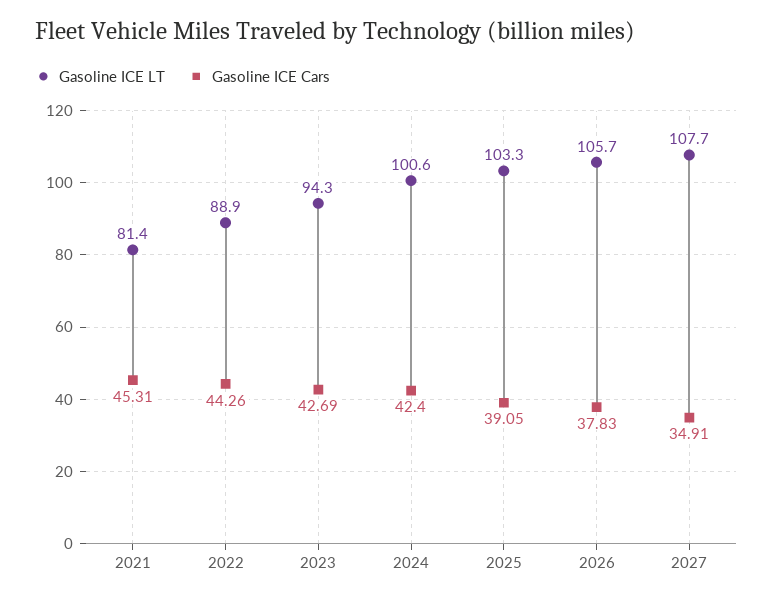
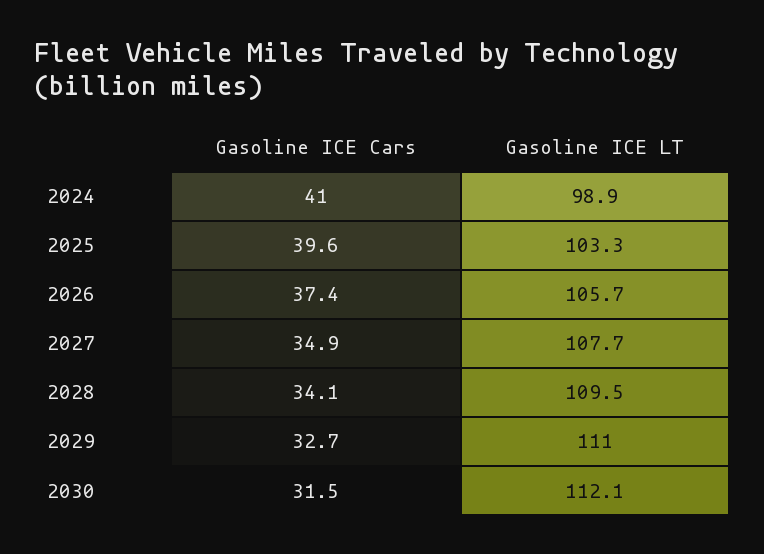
Gasoline ICE LT, 2021: 81.4 -> none
Gasoline ICE Cars, 2021: 45.31 -> none
Gasoline ICE LT, 2022: 88.9 -> none
Gasoline ICE Cars, 2022: 44.26 -> none
Gasoline ICE LT, 2023: 94.3 -> none
Gasoline ICE Cars, 2023: 42.69 -> none
Gasoline ICE LT, 2024: 100.6 -> 98.9
Gasoline ICE Cars, 2024: 42.4 -> 41
Gasoline ICE Cars, 2025: 39.05 -> 39.6
Gasoline ICE Cars, 2026: 37.83 -> 37.4
Gasoline ICE Cars, 2028: none -> 34.1
Gasoline ICE LT, 2028: none -> 109.5
Gasoline ICE Cars, 2029: none -> 32.7
Gasoline ICE LT, 2029: none -> 111
Gasoline ICE Cars, 2030: none -> 31.5
Gasoline ICE LT, 2030: none -> 112.1

